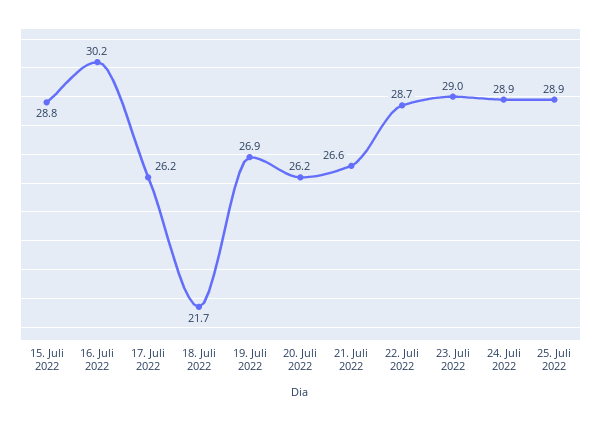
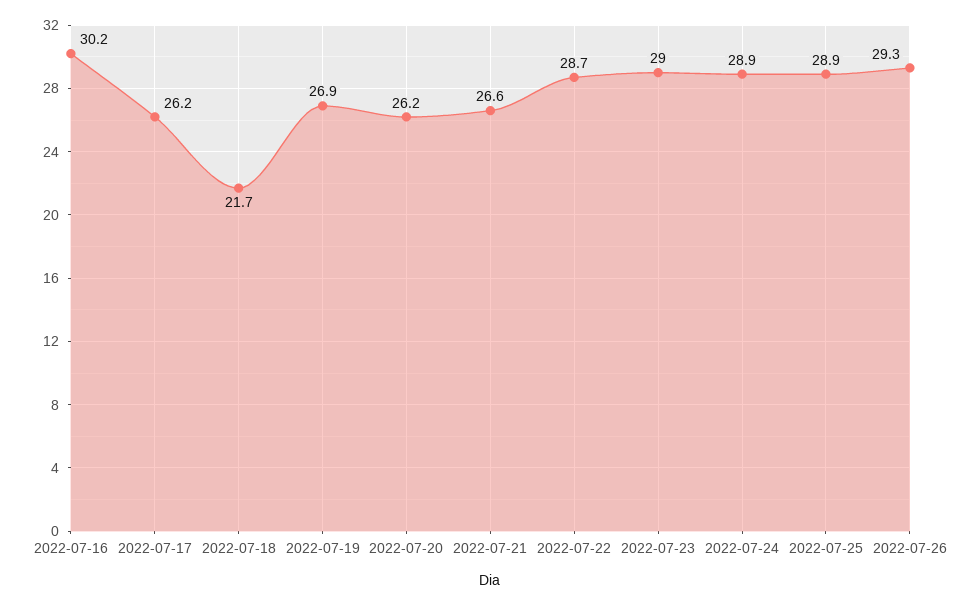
15. Juli 2022: 28.8 -> none
2022-07-26: none -> 29.3

